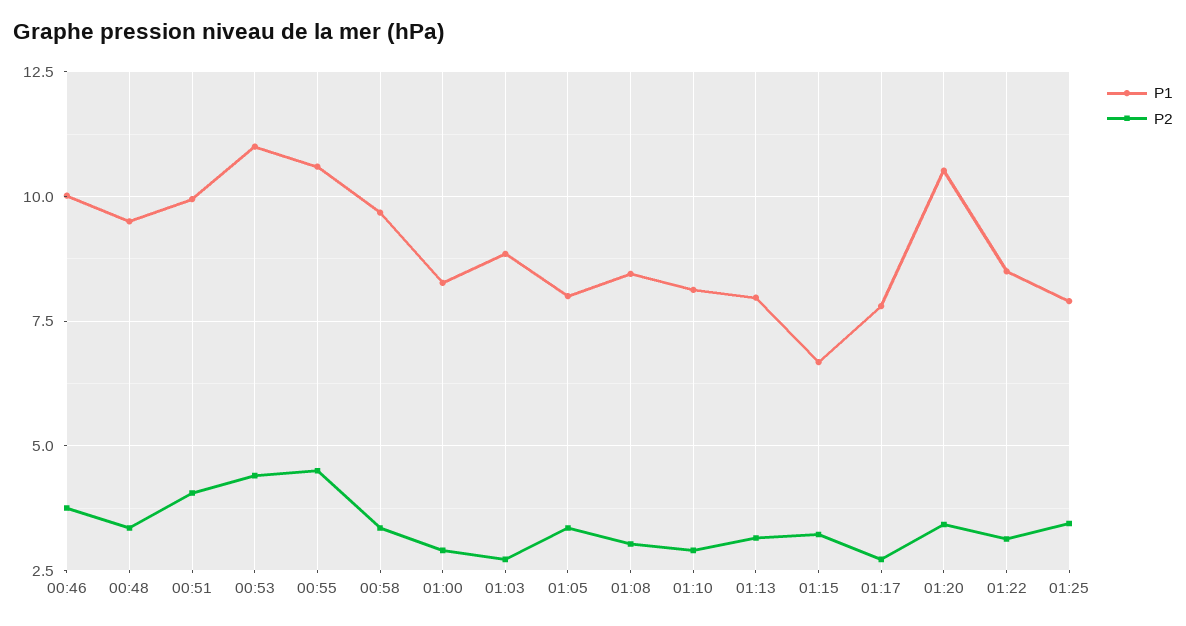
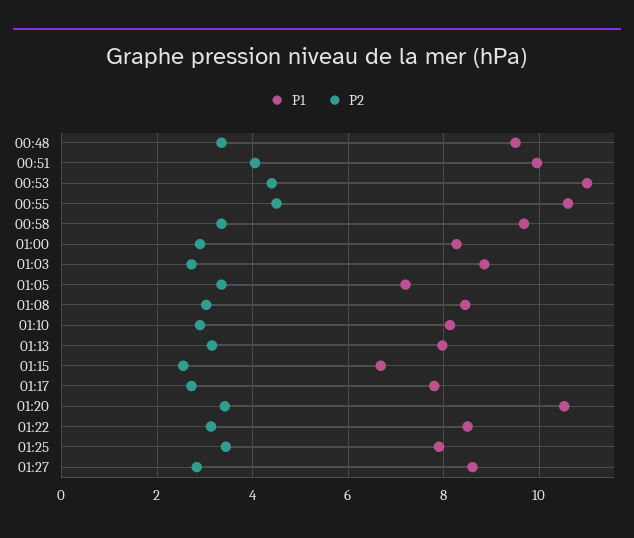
P1, 00:46: 10 -> none
P2, 00:46: 3.75 -> none
P1, 01:05: 8 -> 7.2
P2, 01:15: 3.25 -> 2.6
P1, 01:27: none -> 8.6
P2, 01:27: none -> 2.8

